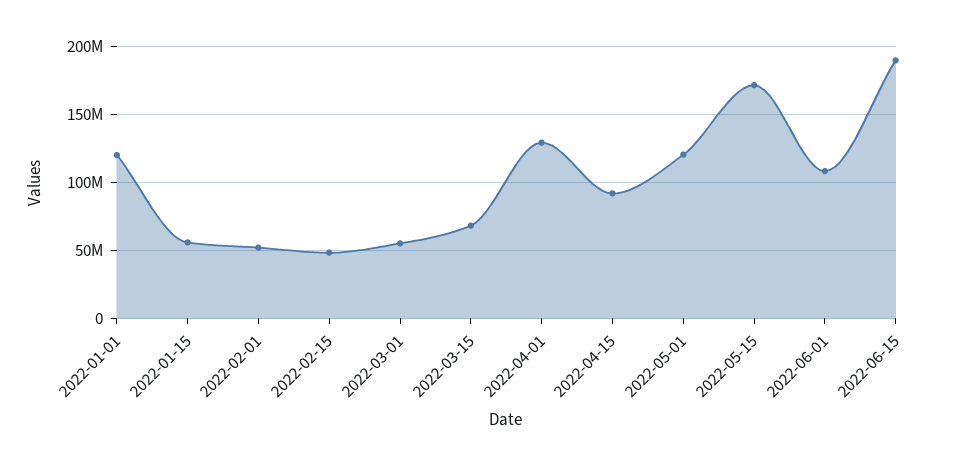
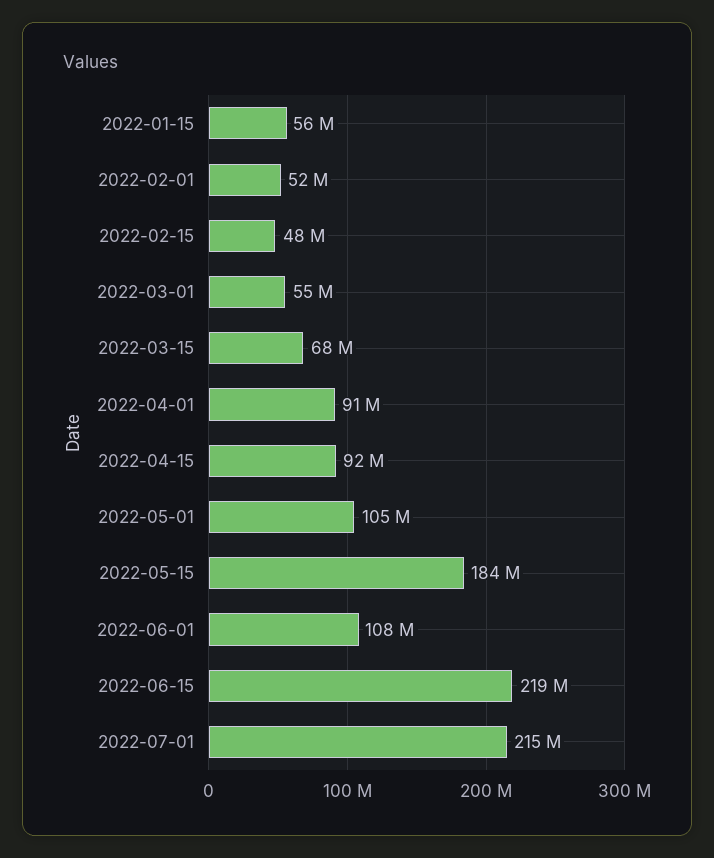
2022-01-01: 120000000 -> none
2022-04-01: 130000000 -> 91000000
2022-05-01: 120000000 -> 105000000
2022-05-15: 170000000 -> 184000000
2022-06-15: 190000000 -> 219000000
2022-07-01: none -> 215000000

